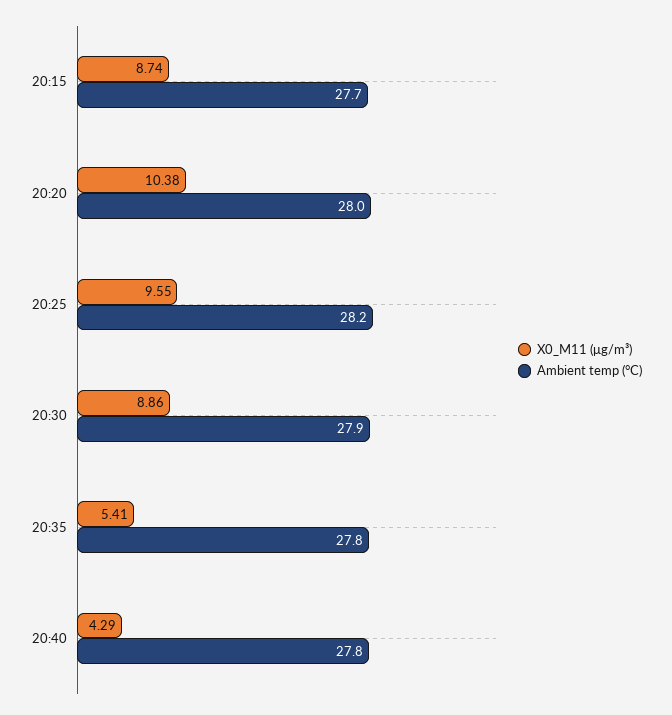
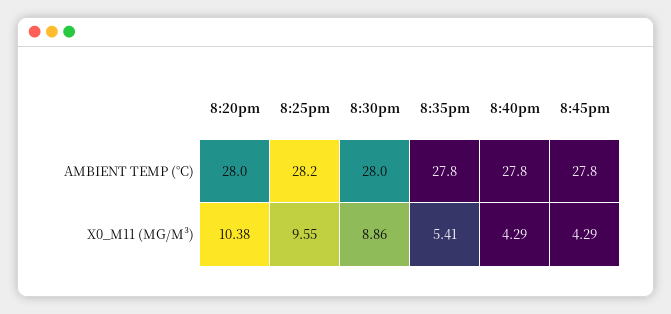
X0_M11 (μg/m³), 20:15: 8.74 -> none
Ambient temp (°C), 20:15: 27.7 -> none
Ambient temp (°C), 20:30: 27.9 -> 28
Ambient temp (°C), 8:45pm: none -> 27.8
X0_M11 (μg/m³), 8:45pm: none -> 4.29

